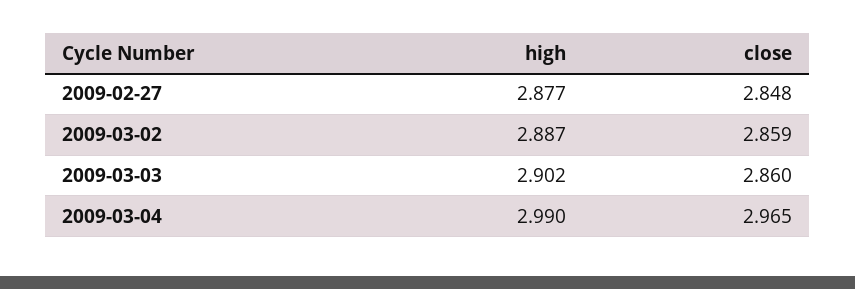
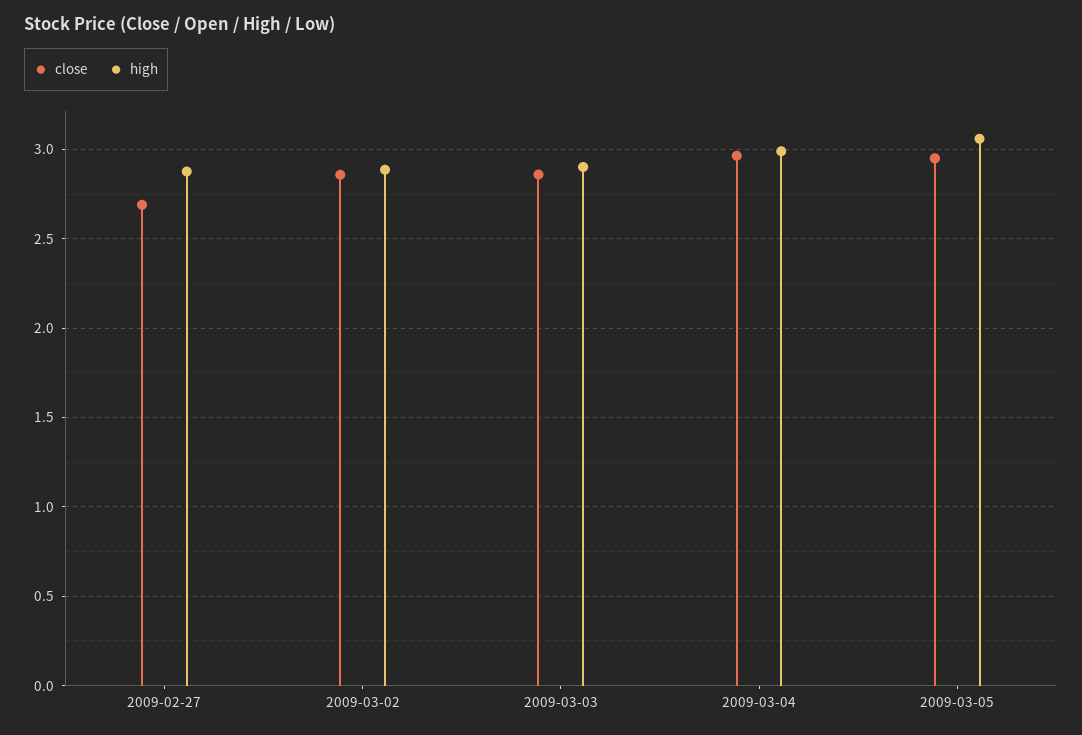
close, 2009-02-27: 2.848 -> 2.7
close, 2009-03-05: none -> 2.95
high, 2009-03-05: none -> 3.05

